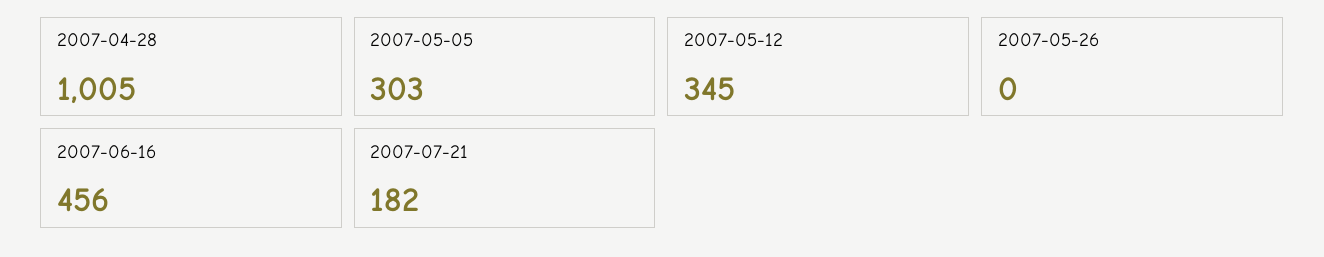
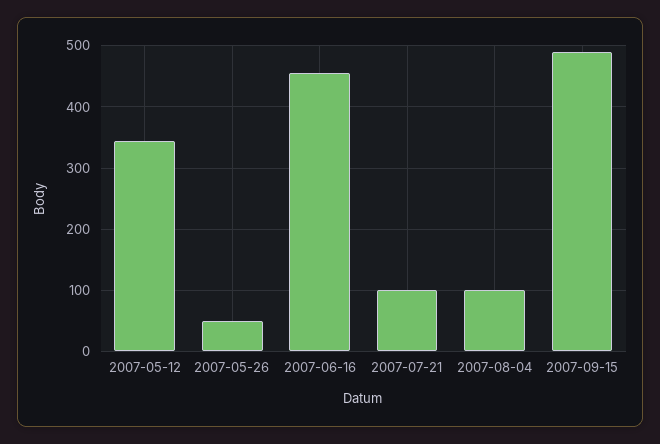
2007-04-28: 1005 -> none
2007-05-05: 303 -> none
2007-05-26: 0 -> 50
2007-07-21: 182 -> 100
2007-08-04: none -> 100
2007-09-15: none -> 490

